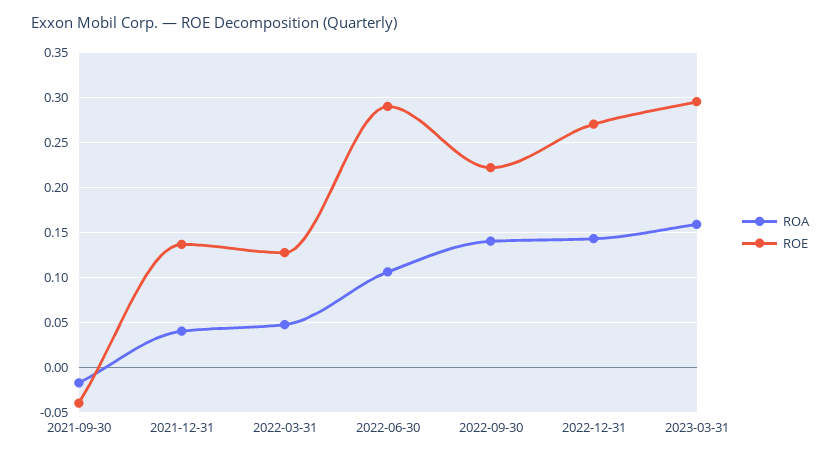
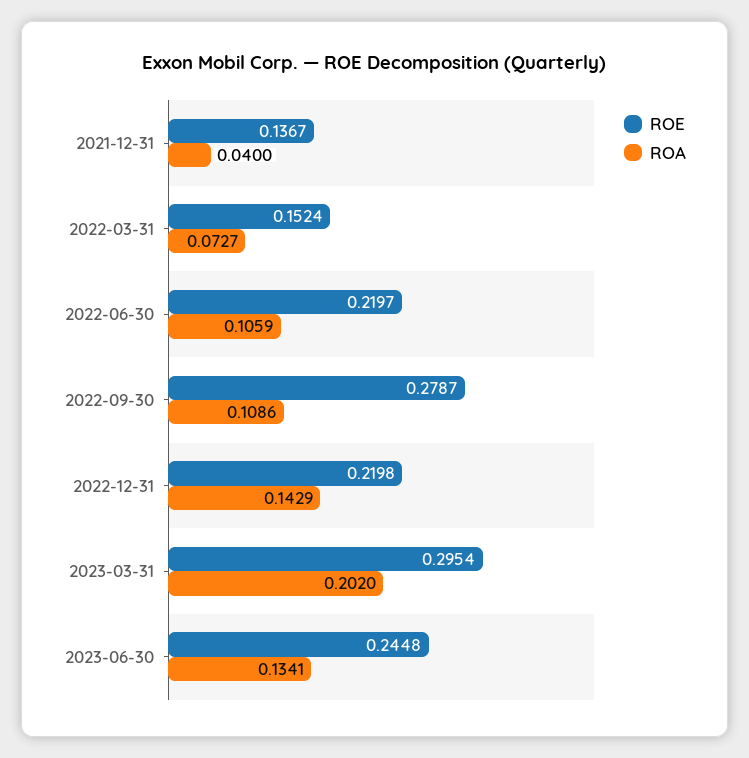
ROA, 2021-09-30: -0.02 -> none
ROE, 2021-09-30: -0.04 -> none
ROA, 2022-03-31: 0.05 -> 0.0727
ROE, 2022-03-31: 0.13 -> 0.1524
ROE, 2022-06-30: 0.29 -> 0.2197
ROA, 2022-09-30: 0.14 -> 0.1086
ROE, 2022-09-30: 0.22 -> 0.2787
ROE, 2022-12-31: 0.27 -> 0.2198
ROA, 2023-03-31: 0.16 -> 0.202
ROE, 2023-06-30: none -> 0.2448
ROA, 2023-06-30: none -> 0.1341

